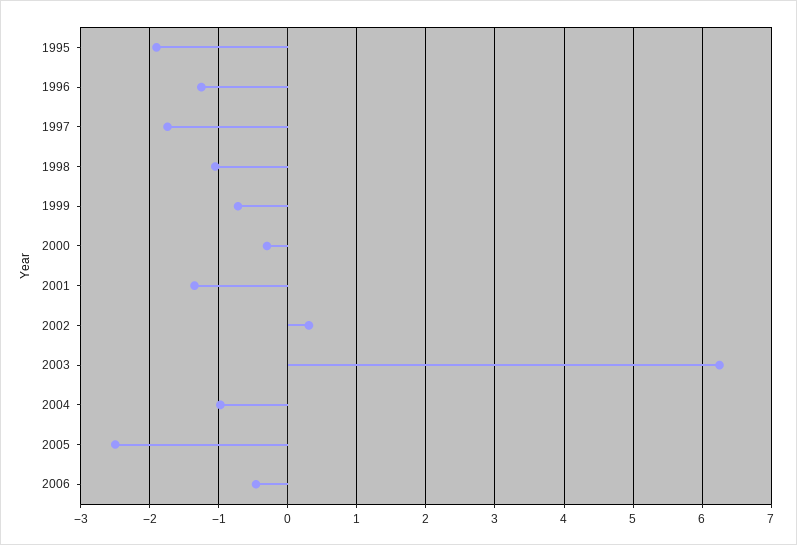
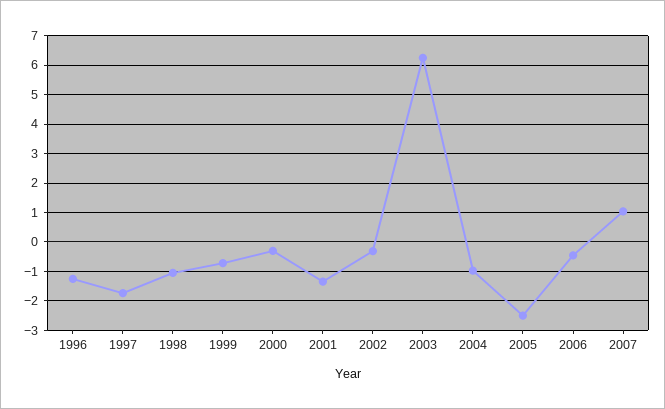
1995: -1.9 -> none
2002: 0.3 -> -0.25
2007: none -> 1

